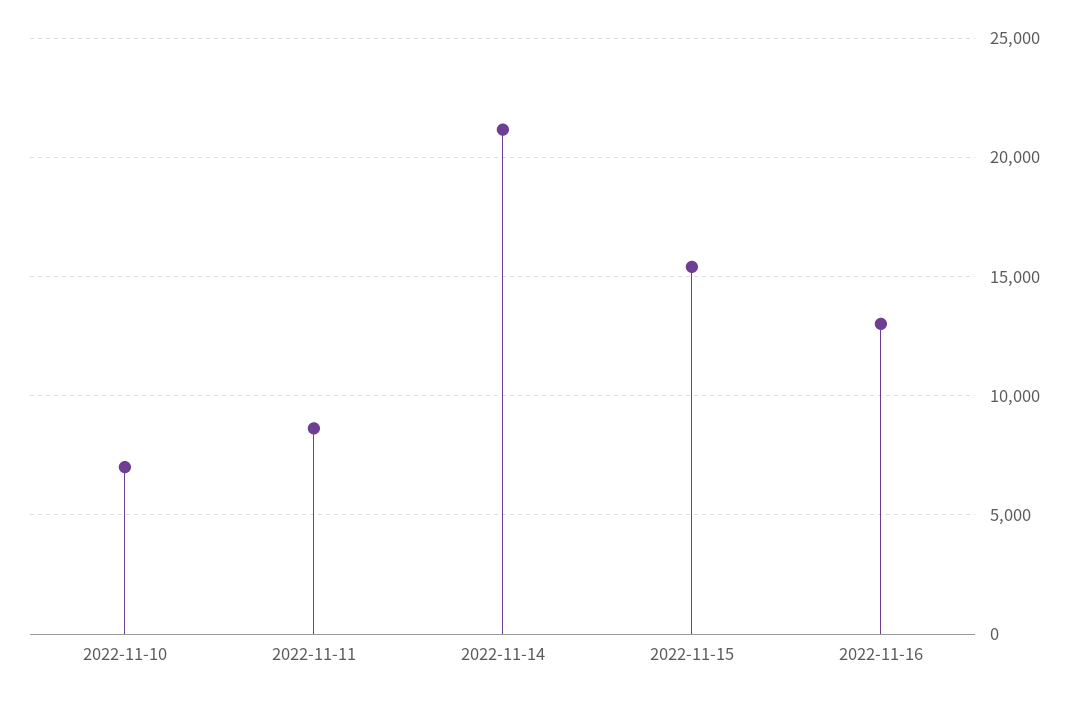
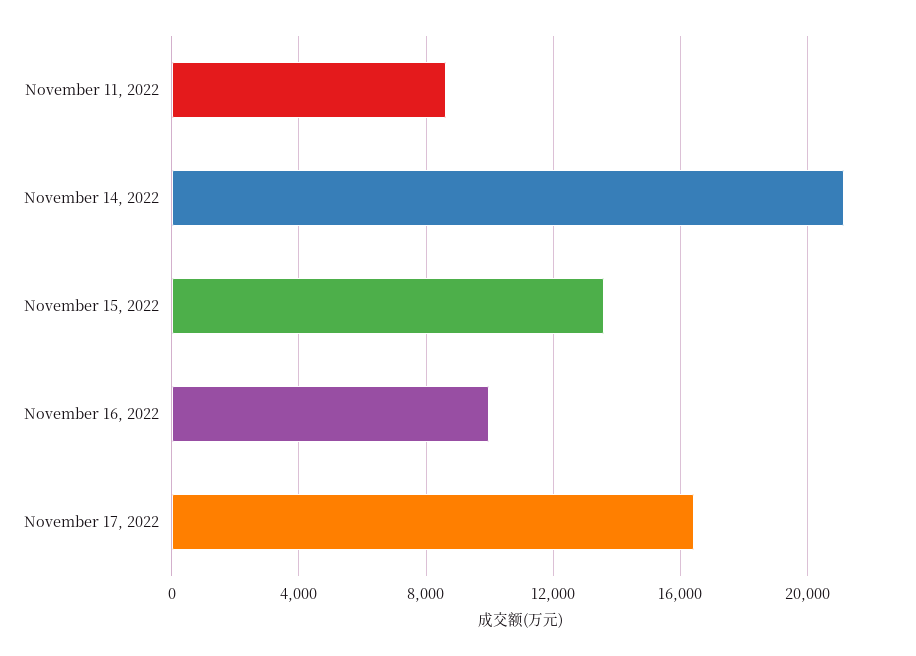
2022-11-10: 7000 -> none
2022-11-15: 15500 -> 13500
2022-11-16: 13000 -> 10000
November 17, 2022: none -> 16500

